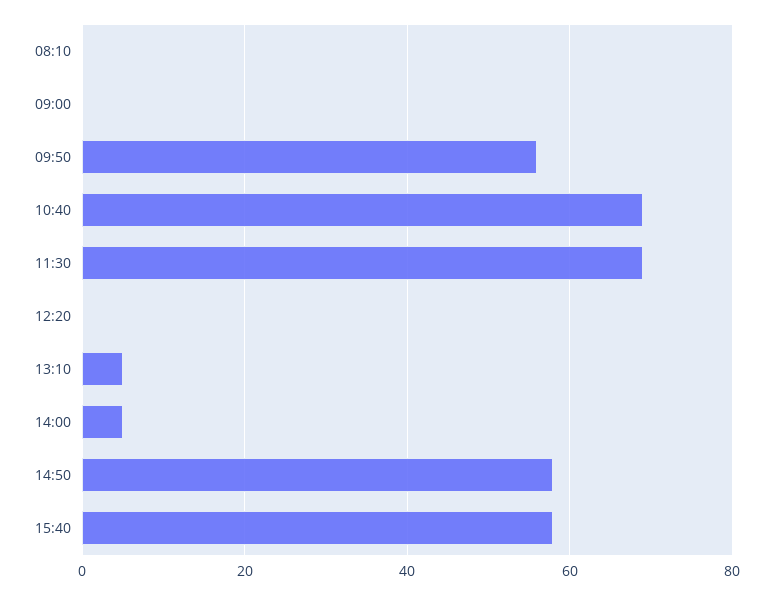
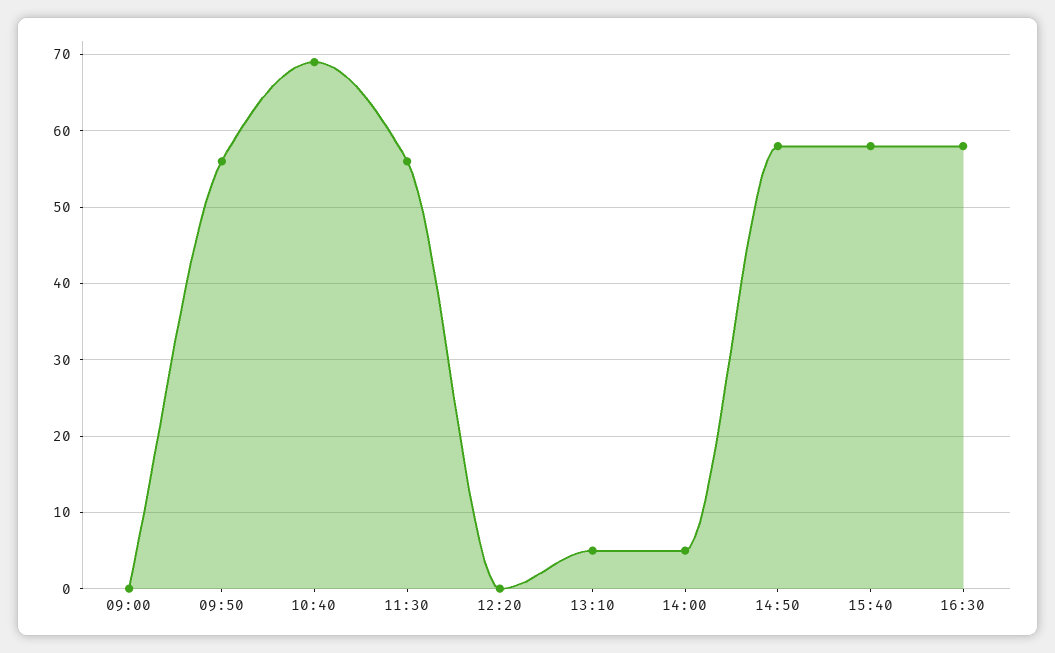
08:10: 0 -> none
11:30: 70 -> 56
16:30: none -> 58

